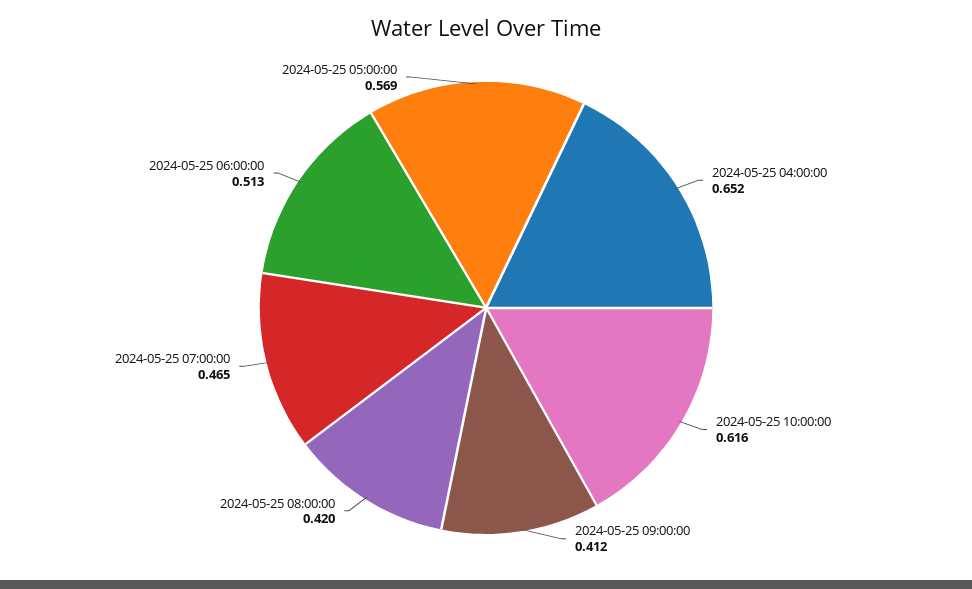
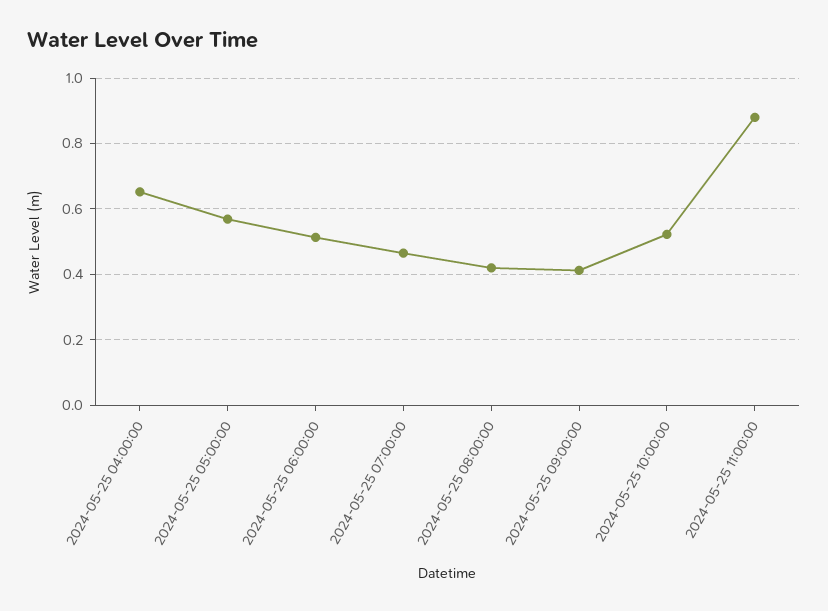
2024-05-25 10:00:00: 0.616 -> 0.52
2024-05-25 11:00:00: none -> 0.88

